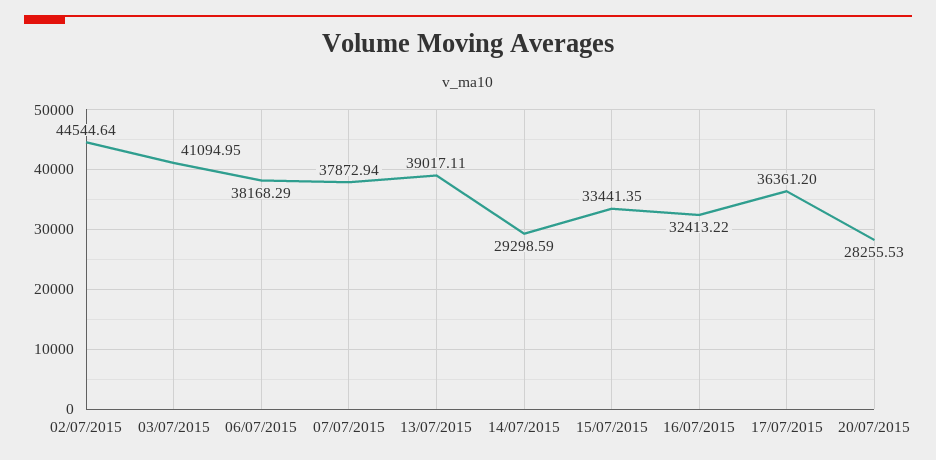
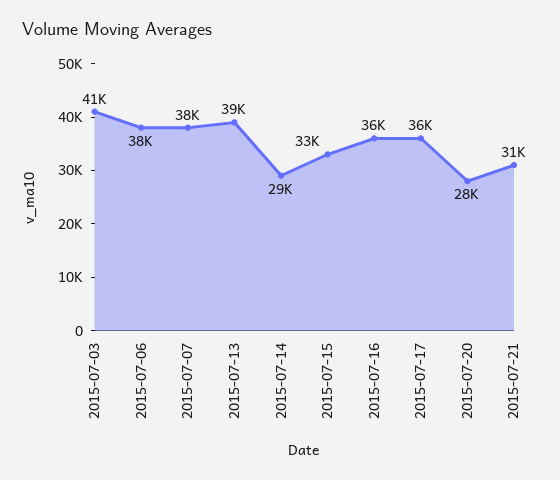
02/07/2015: 44544.64 -> none
16/07/2015: 32413.22 -> 36000
2015-07-21: none -> 31000

